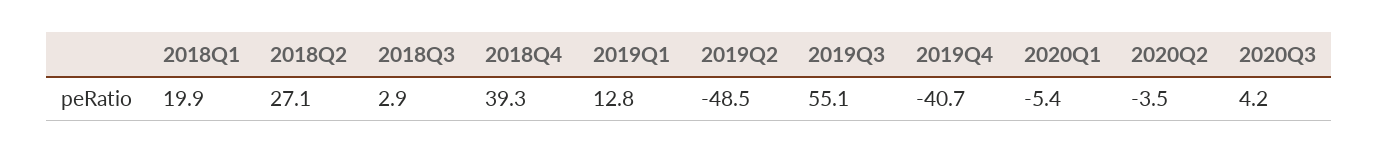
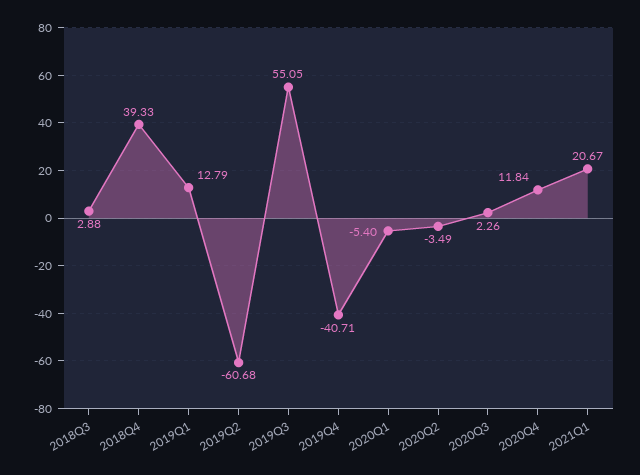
2018Q1: 19.9 -> none
2018Q2: 27.1 -> none
2019Q2: -48.5 -> -60.68
2020Q3: 4.2 -> 2.26
2020Q4: none -> 11.84
2021Q1: none -> 20.67

